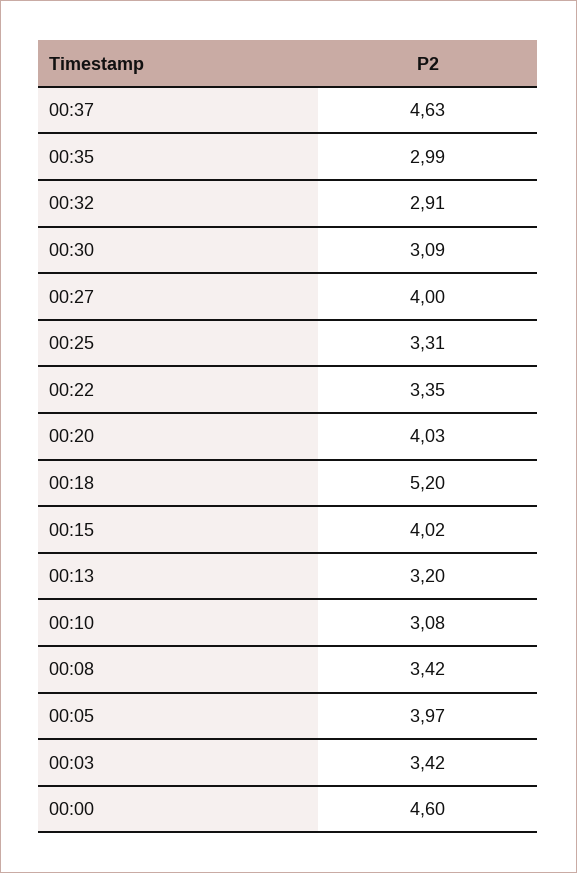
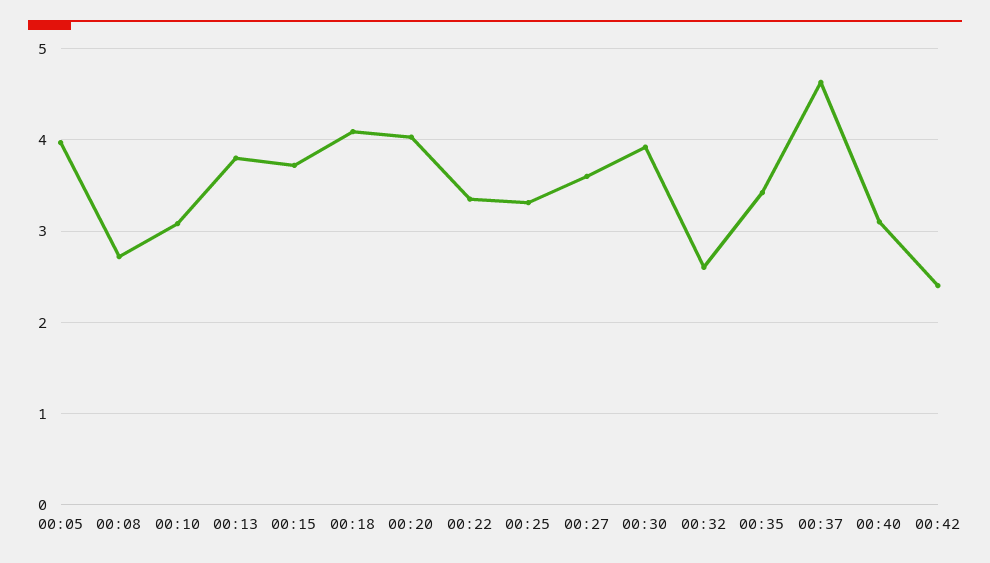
00:35: 2.99 -> 3.4
00:32: 2.91 -> 2.6
00:30: 3.09 -> 3.9
00:27: 4 -> 3.6
00:18: 5.2 -> 4.1
00:15: 4.02 -> 3.7
00:13: 3.2 -> 3.8
00:08: 3.42 -> 2.7
00:03: 3.42 -> none
00:00: 4.6 -> none
00:40: none -> 3.1
00:42: none -> 2.4

